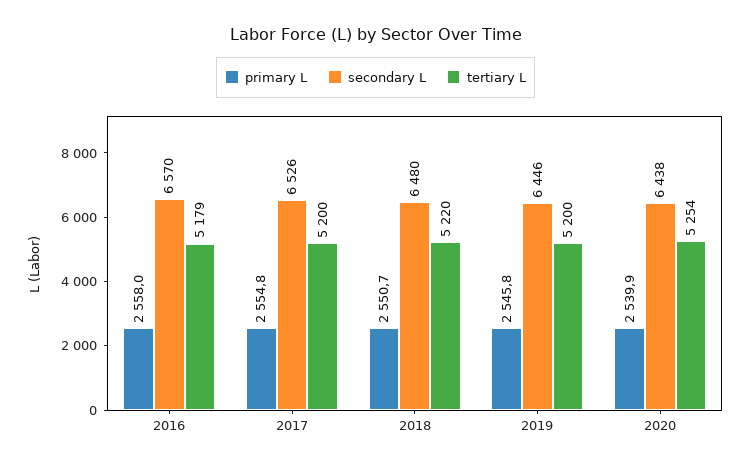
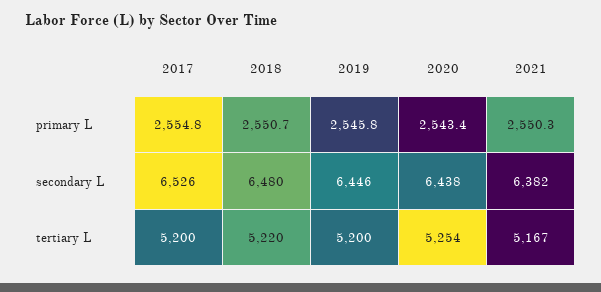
primary L, 2016: 2558 -> none
secondary L, 2016: 6570 -> none
tertiary L, 2016: 5179 -> none
primary L, 2020: 2539.9 -> 2543.4
primary L, 2021: none -> 2550.3
secondary L, 2021: none -> 6382
tertiary L, 2021: none -> 5167

